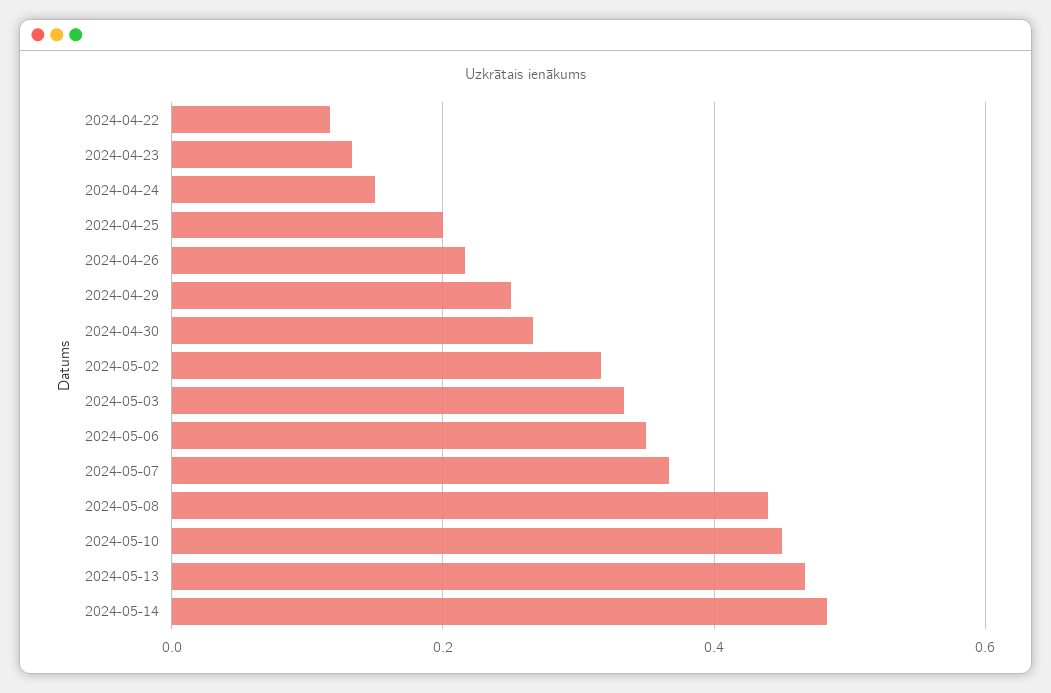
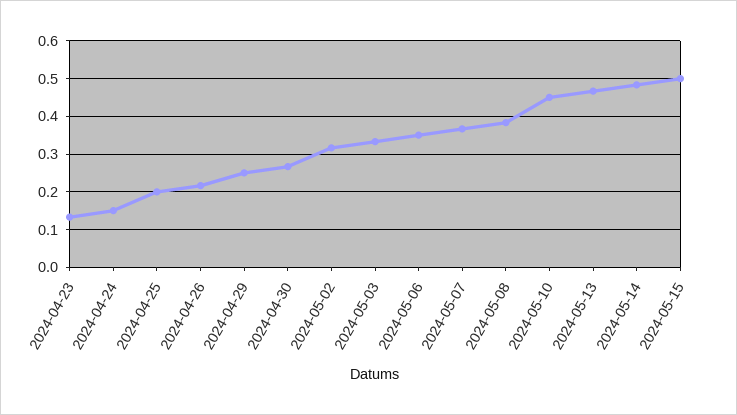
2024-04-22: 0.12 -> none
2024-05-08: 0.44 -> 0.38
2024-05-15: none -> 0.5

